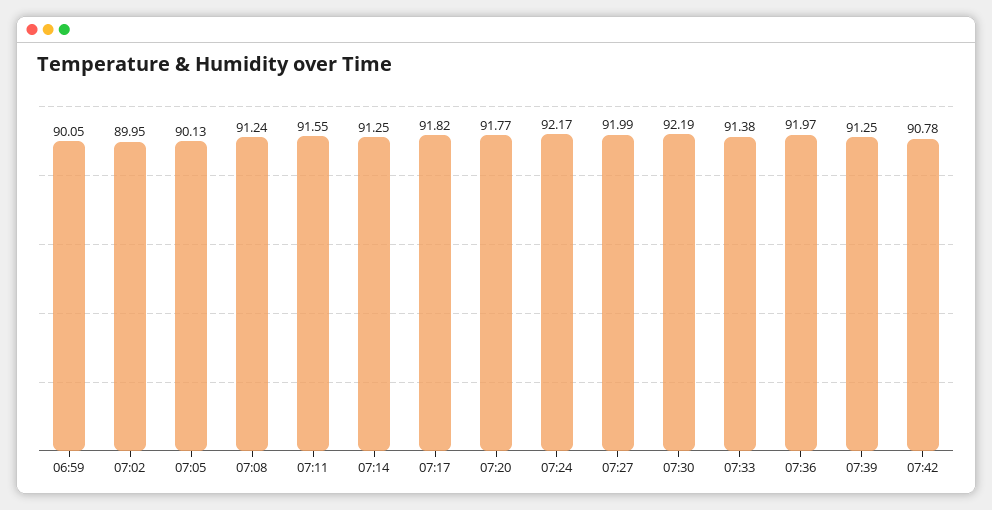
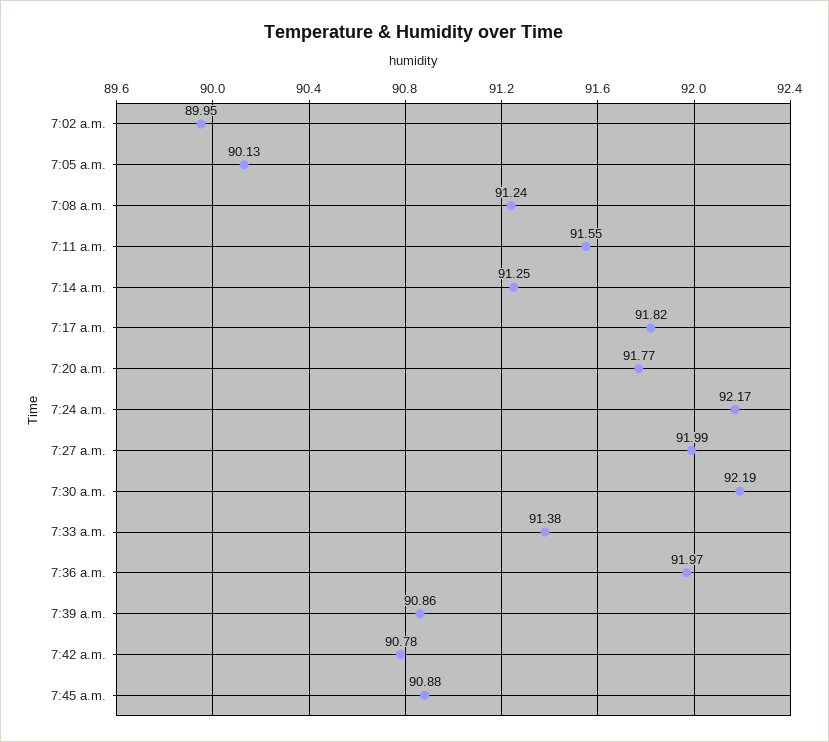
06:59: 90.05 -> none
07:39: 91.25 -> 90.86
7:45 a.m.: none -> 90.88

